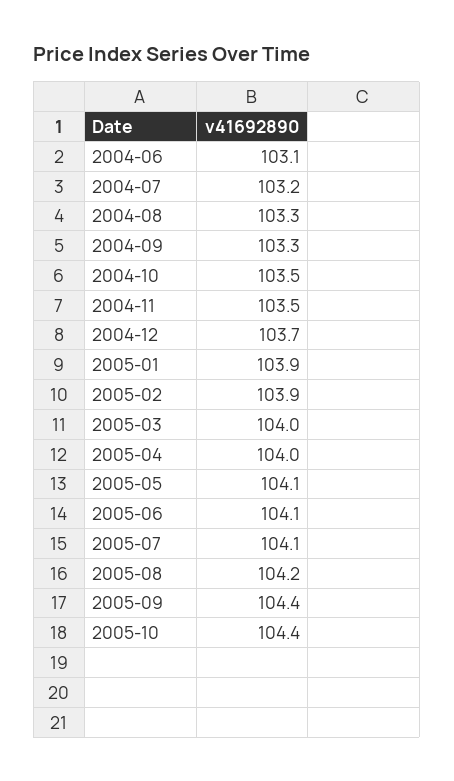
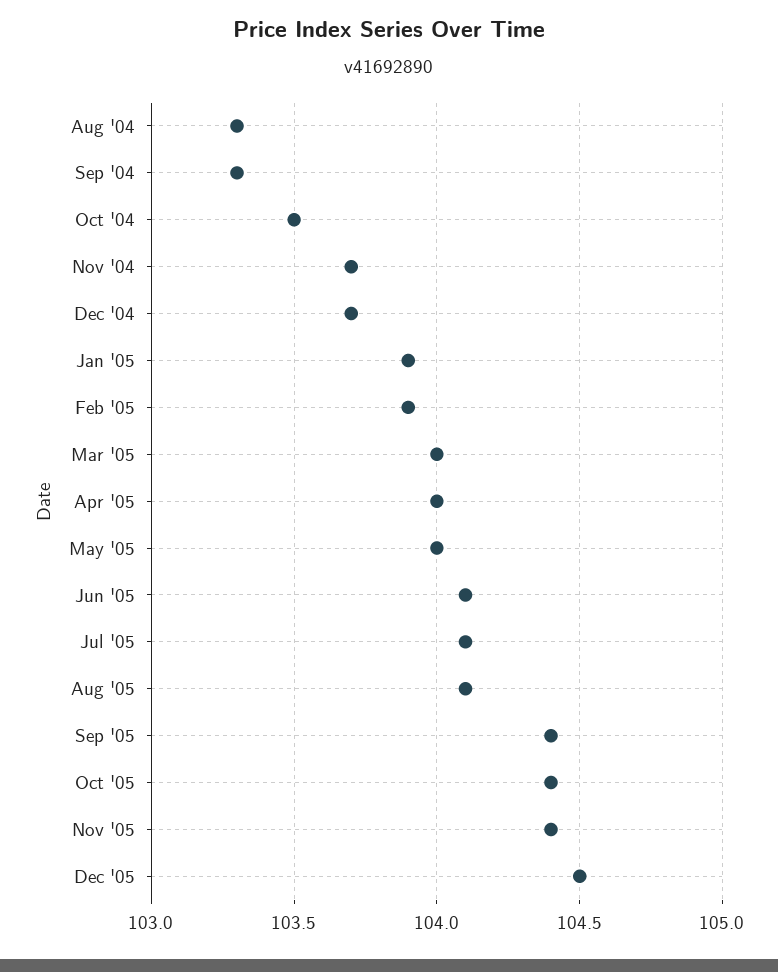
2004-06: 103.1 -> none
2004-07: 103.2 -> none
2004-11: 103.5 -> 103.7
2005-05: 104.1 -> 104
2005-08: 104.2 -> 104.1
Nov '05: none -> 104.4
Dec '05: none -> 104.5

